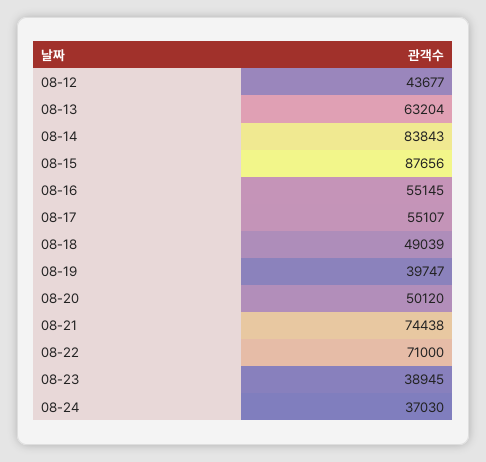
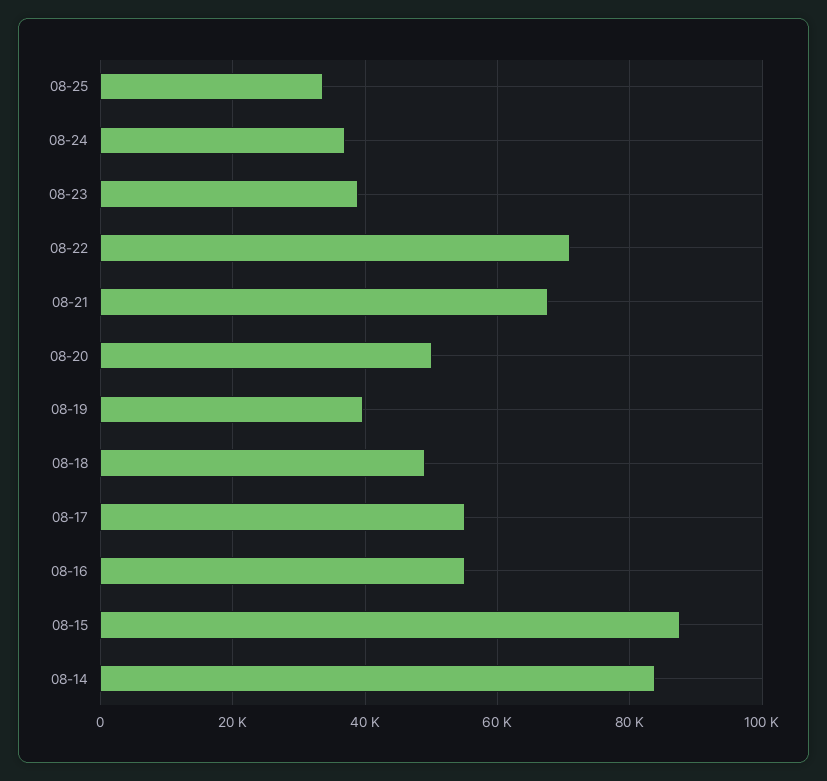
08-12: 43677 -> none
08-13: 63204 -> none
08-21: 74438 -> 68000
08-25: none -> 34000

